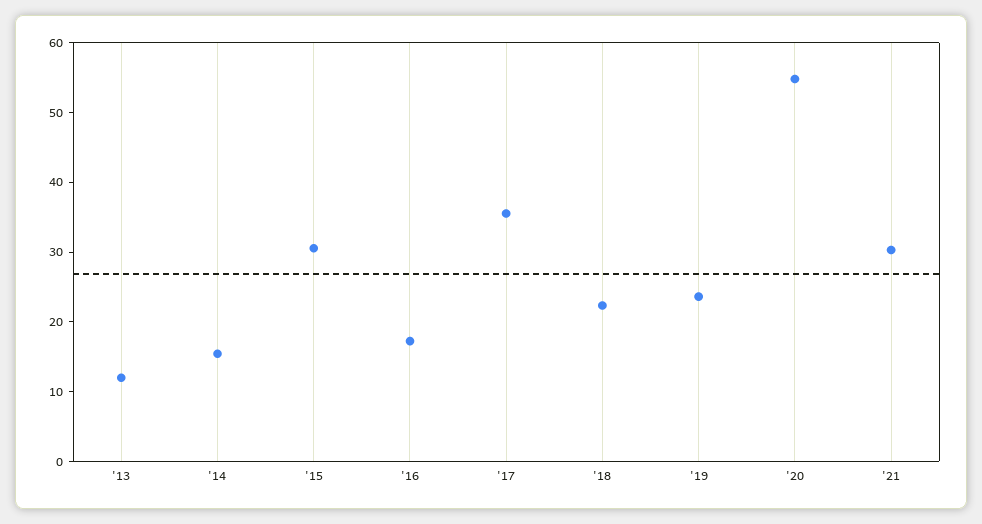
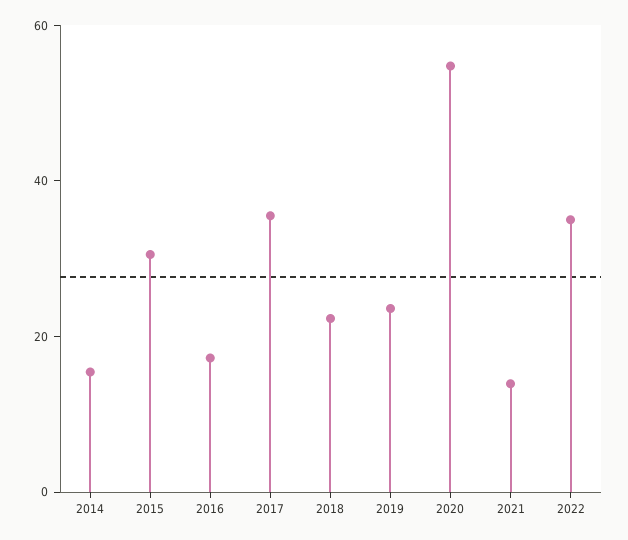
'13: 12 -> none
'21: 30 -> 15
2022: none -> 35

